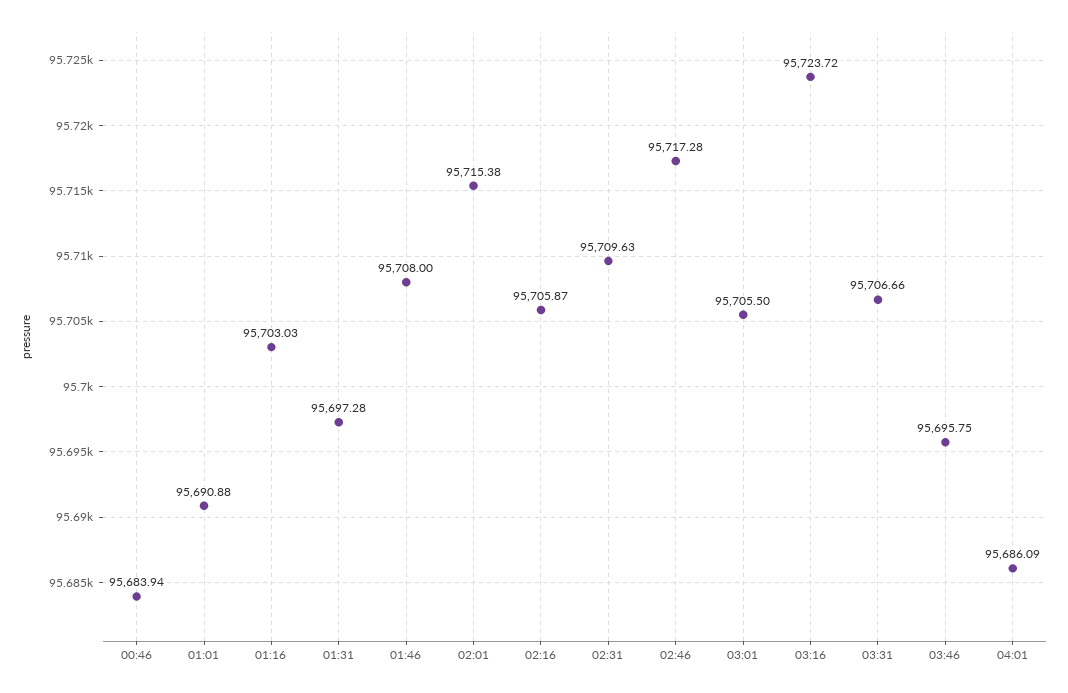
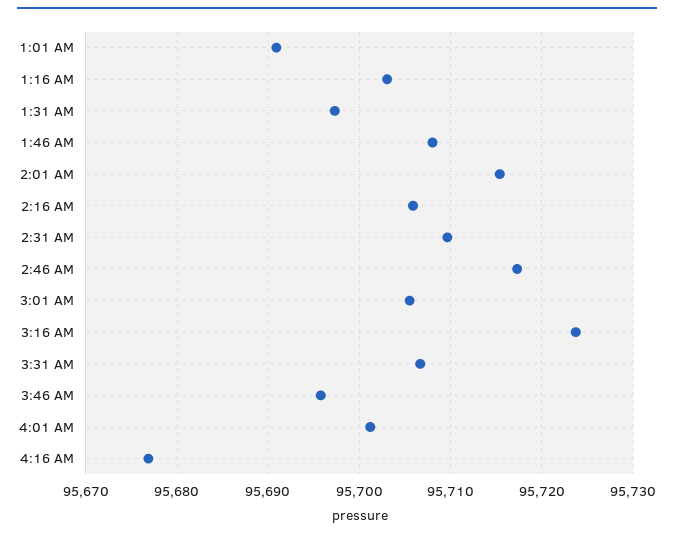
00:46: 95683.94 -> none
04:01: 95686.09 -> 95701
4:16 AM: none -> 95677

